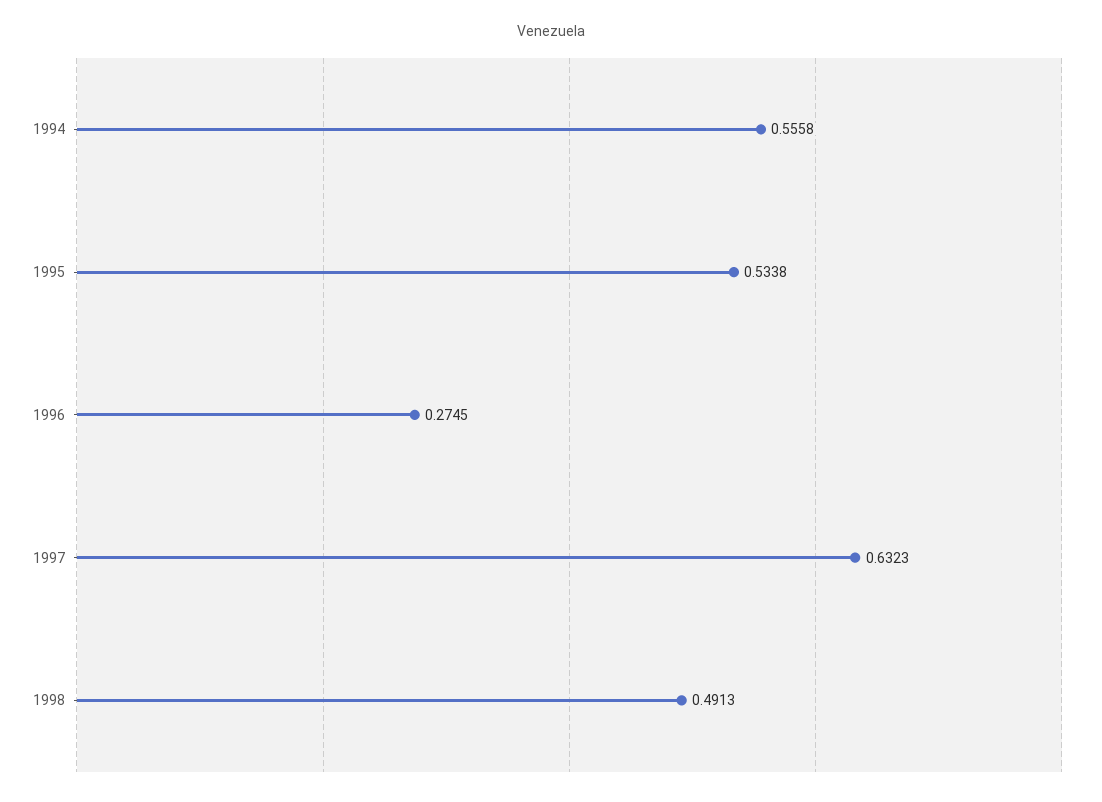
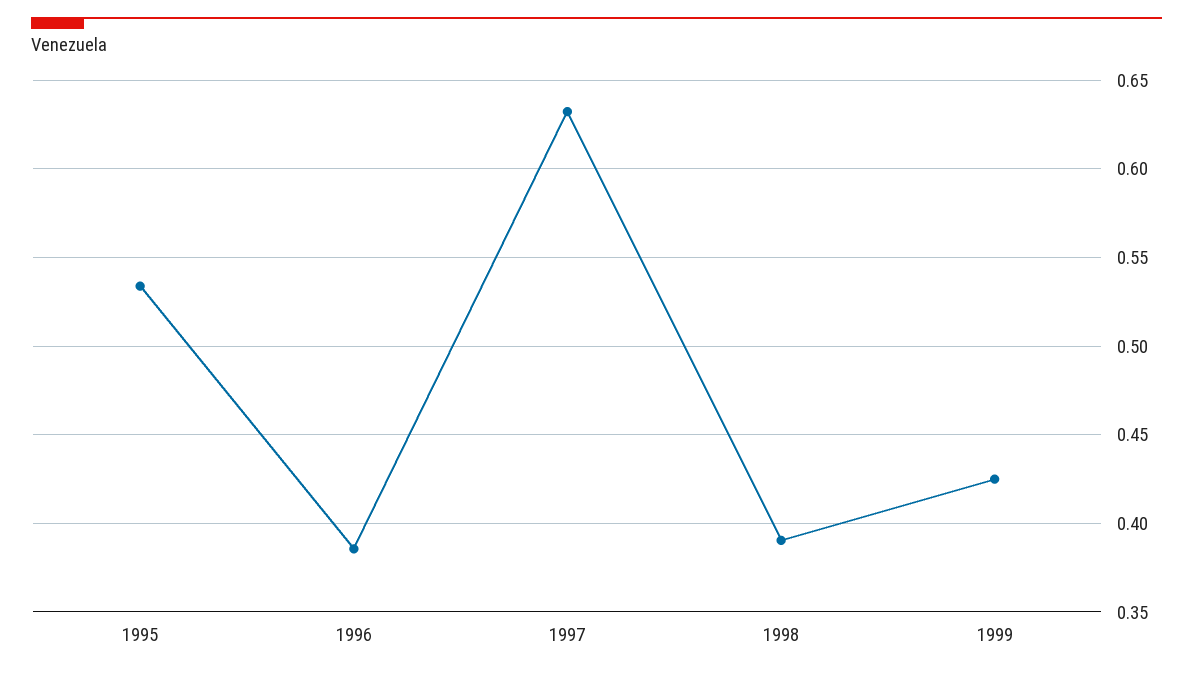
1994: 0.5558 -> none
1996: 0.2745 -> 0.385
1998: 0.4913 -> 0.39
1999: none -> 0.425

